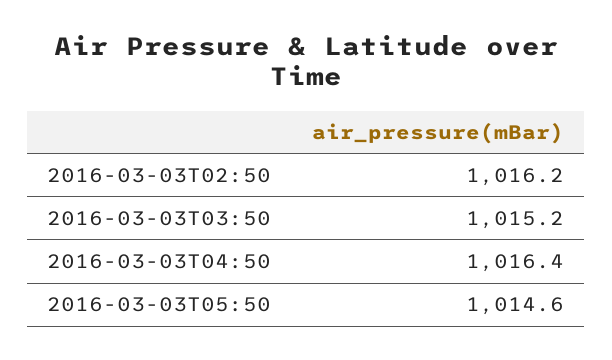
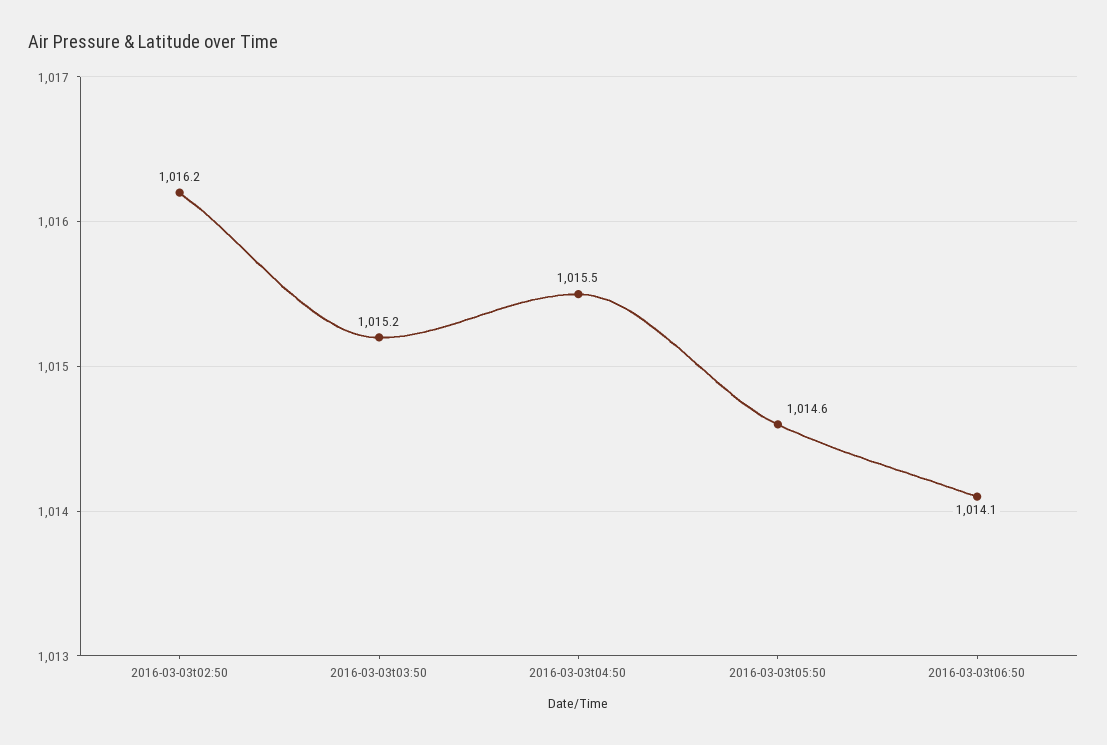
2016-03-03T04:50: 1016.4 -> 1015.5
2016-03-03t06:50: none -> 1014.1

